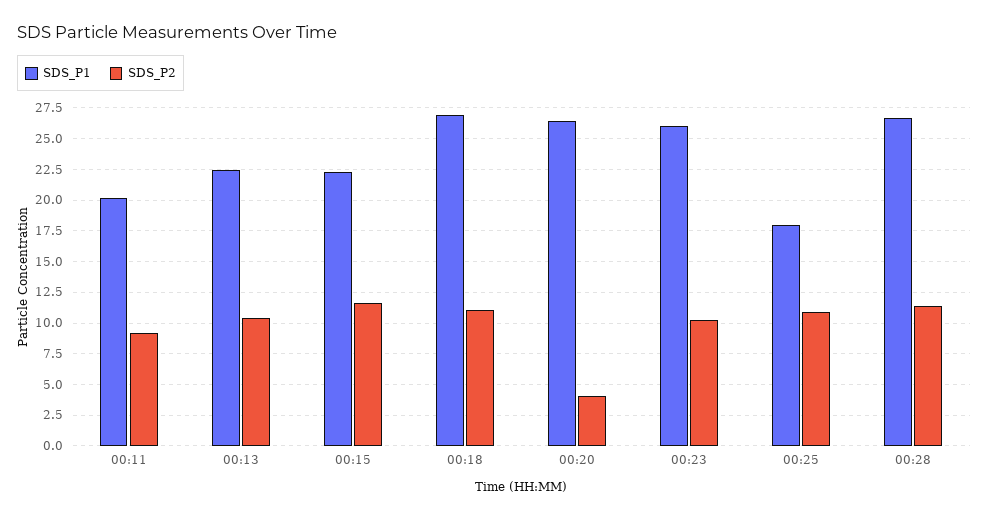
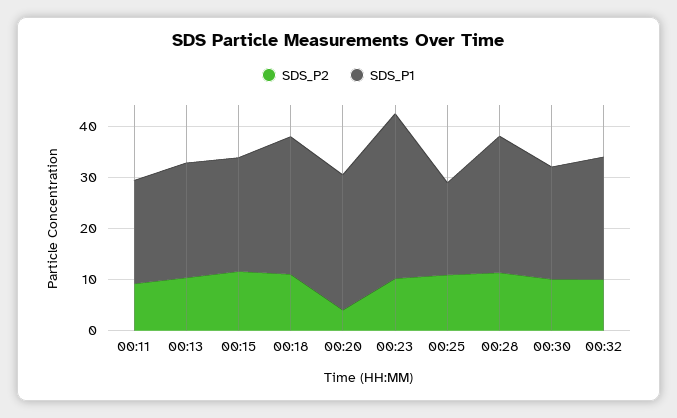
SDS_P1, 00:23: 26 -> 32
SDS_P2, 00:30: none -> 10
SDS_P1, 00:30: none -> 22
SDS_P2, 00:32: none -> 10
SDS_P1, 00:32: none -> 24

